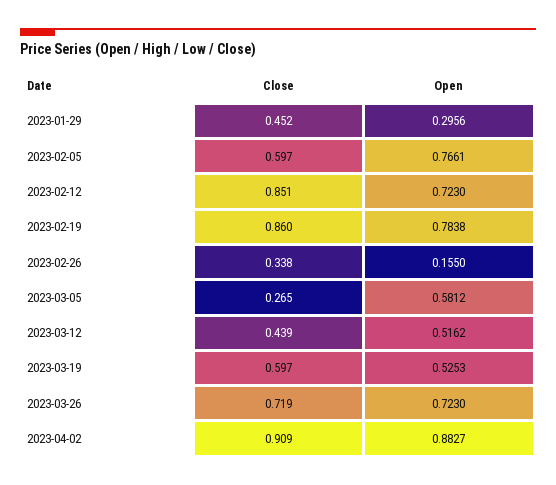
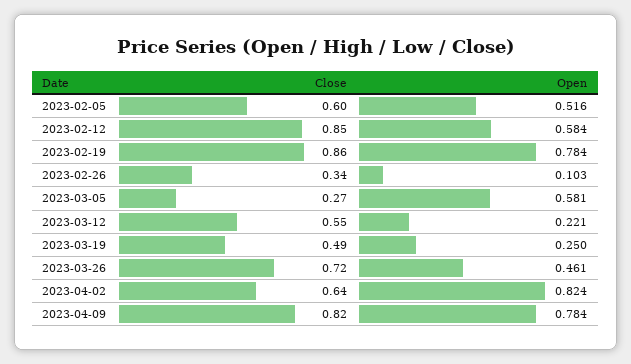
Close, 2023-01-29: 0.452 -> none
Open, 2023-01-29: 0.2956 -> none
Open, 2023-02-05: 0.7661 -> 0.516
Open, 2023-02-12: 0.723 -> 0.584
Open, 2023-02-26: 0.155 -> 0.103
Close, 2023-03-12: 0.439 -> 0.55
Open, 2023-03-12: 0.5162 -> 0.221
Close, 2023-03-19: 0.597 -> 0.49
Open, 2023-03-19: 0.5253 -> 0.25
Open, 2023-03-26: 0.723 -> 0.461
Close, 2023-04-02: 0.909 -> 0.64
Open, 2023-04-02: 0.8827 -> 0.824
Close, 2023-04-09: none -> 0.82
Open, 2023-04-09: none -> 0.784

